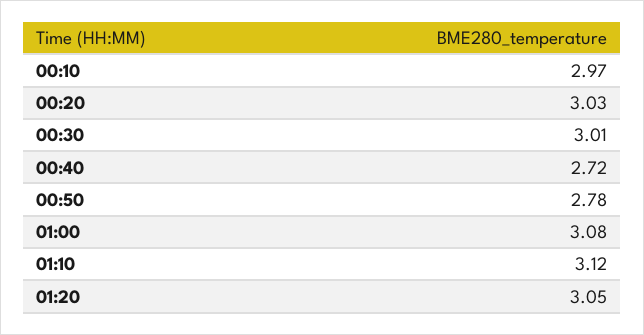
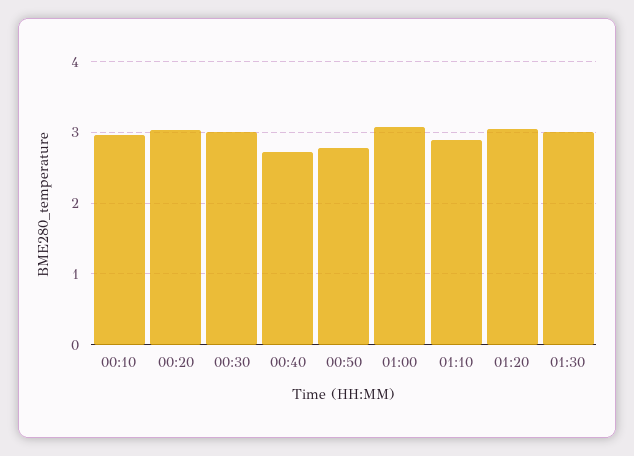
01:10: 3.12 -> 2.9
01:30: none -> 3

